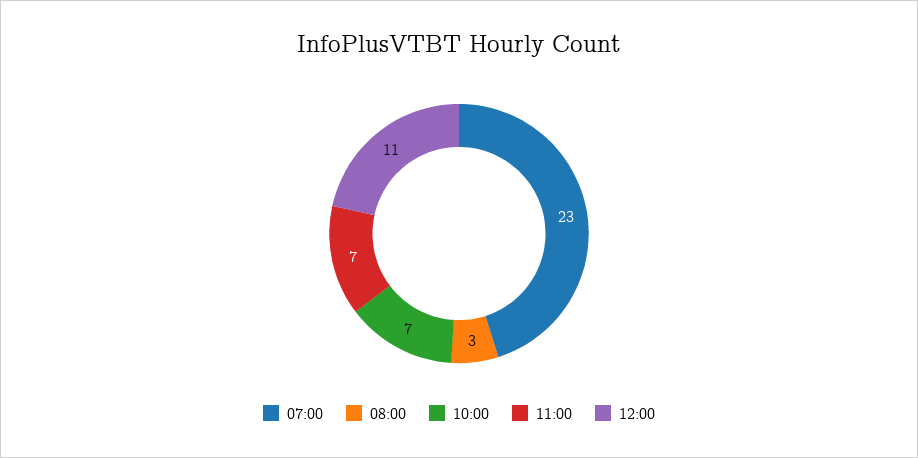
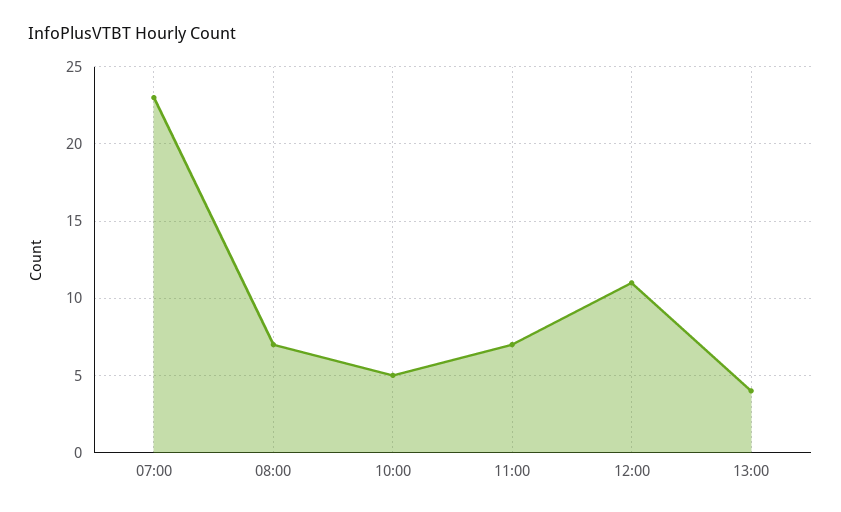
08:00: 3 -> 7
10:00: 7 -> 5
13:00: none -> 4

